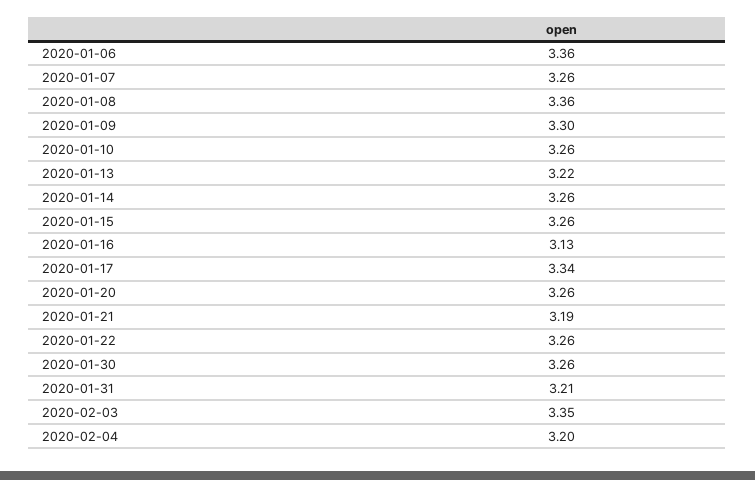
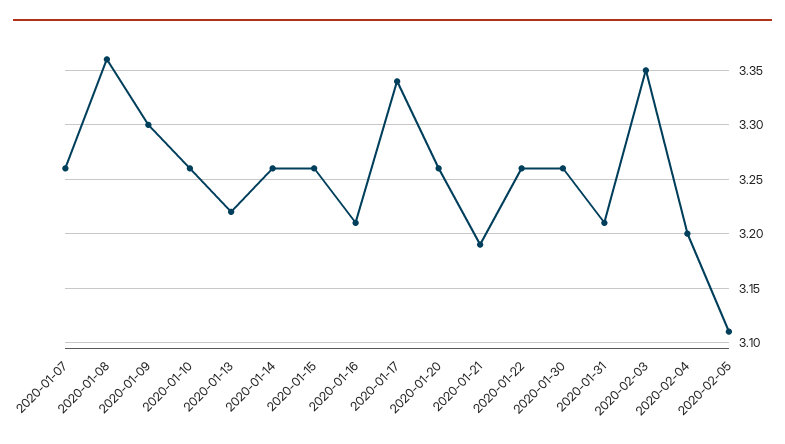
2020-01-06: 3.36 -> none
2020-01-16: 3.13 -> 3.21
2020-02-05: none -> 3.11

